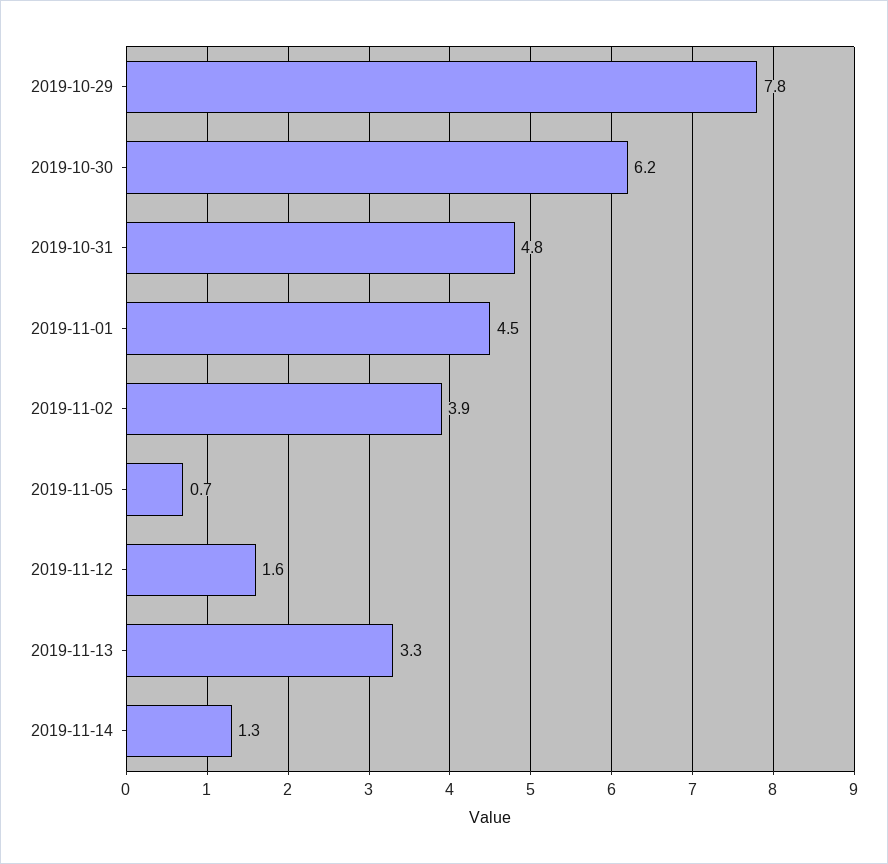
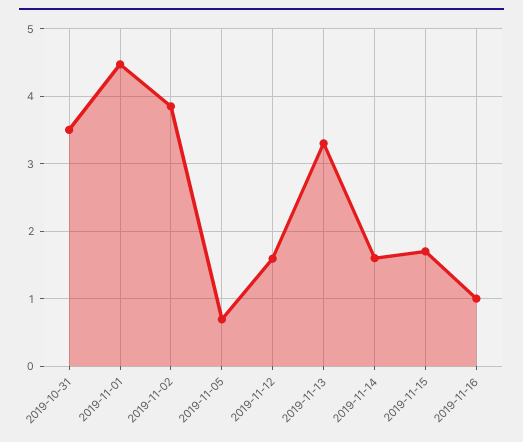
2019-10-29: 7.8 -> none
2019-10-30: 6.2 -> none
2019-10-31: 4.8 -> 3.5
2019-11-14: 1.3 -> 1.6
2019-11-15: none -> 1.7
2019-11-16: none -> 1

